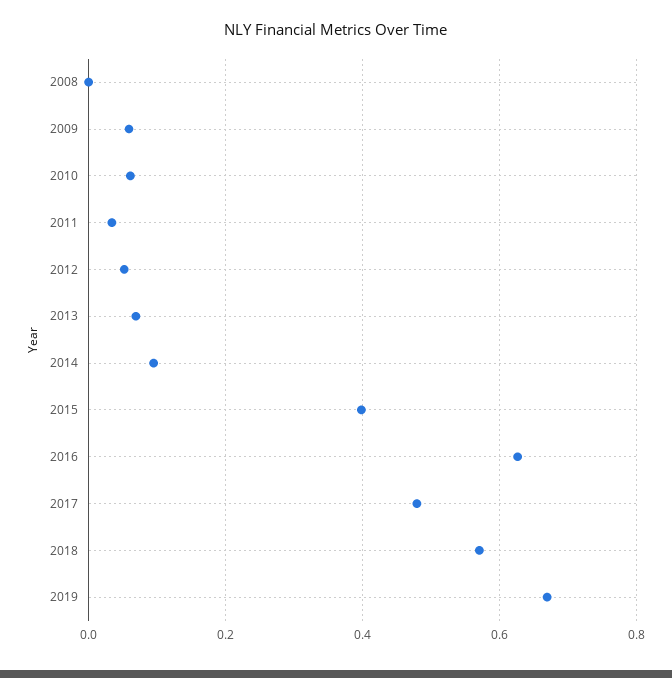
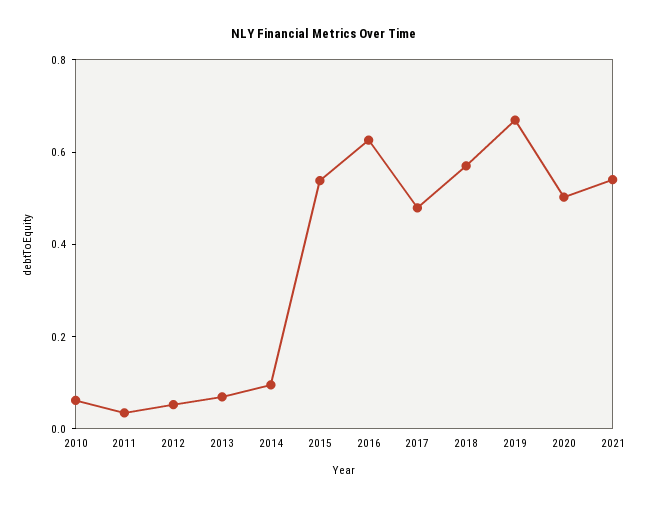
2008: 0 -> none
2009: 0.06 -> none
2015: 0.4 -> 0.55
2020: none -> 0.5
2021: none -> 0.55

